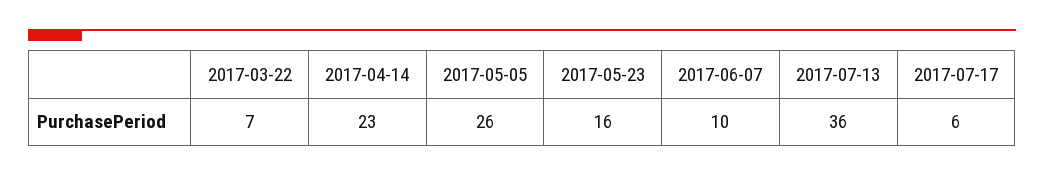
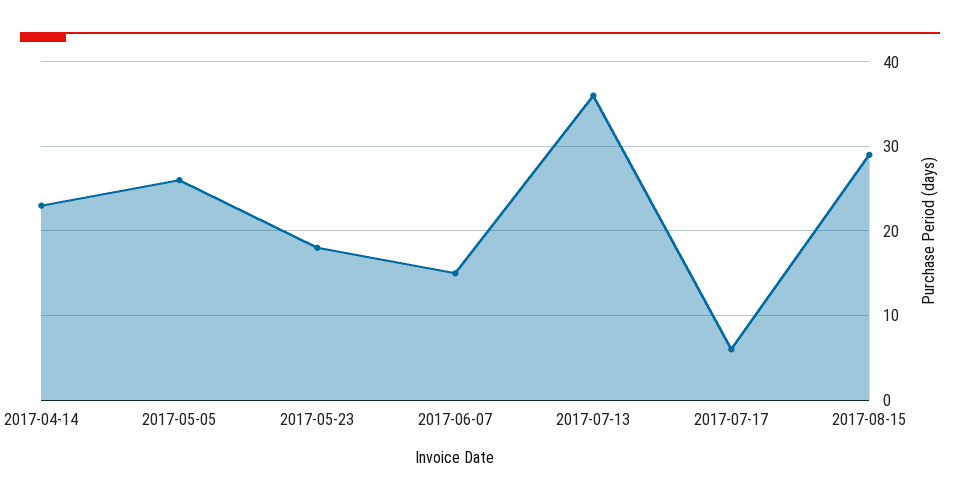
2017-03-22: 7 -> none
2017-05-23: 16 -> 18
2017-06-07: 10 -> 15
2017-08-15: none -> 29

